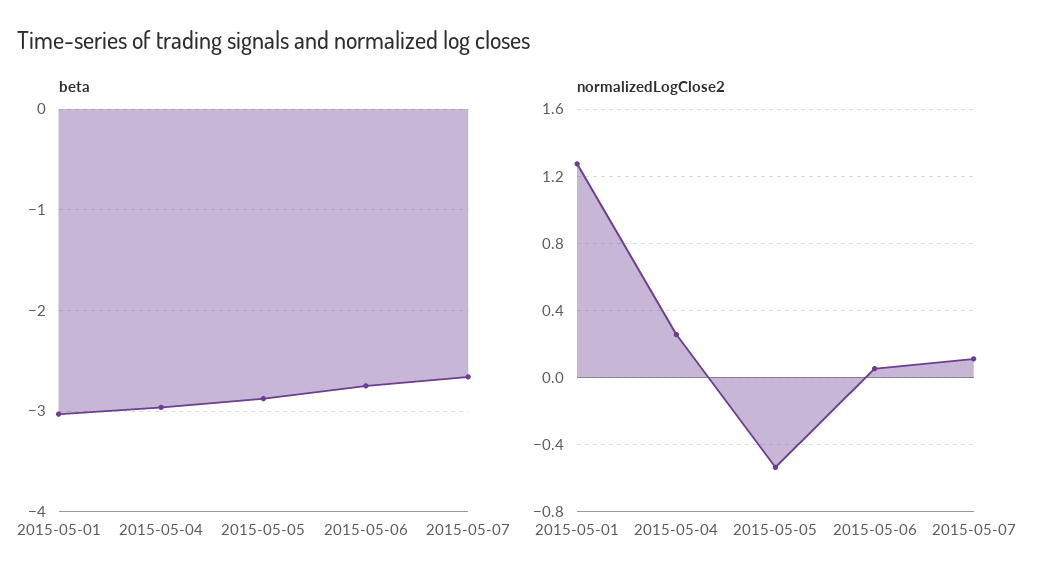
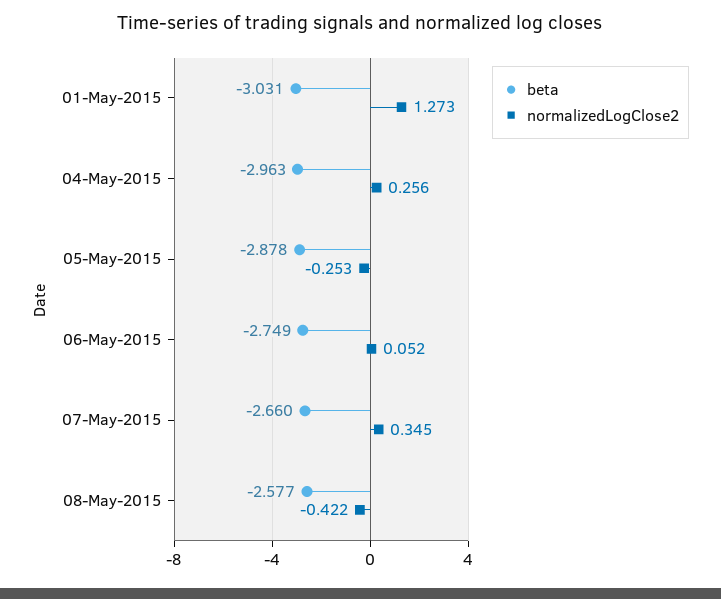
normalizedLogClose2, 2015-05-05: -0.55 -> -0.253
normalizedLogClose2, 2015-05-07: 0.1 -> 0.345
beta, 08-May-2015: none -> -2.577
normalizedLogClose2, 08-May-2015: none -> -0.422

